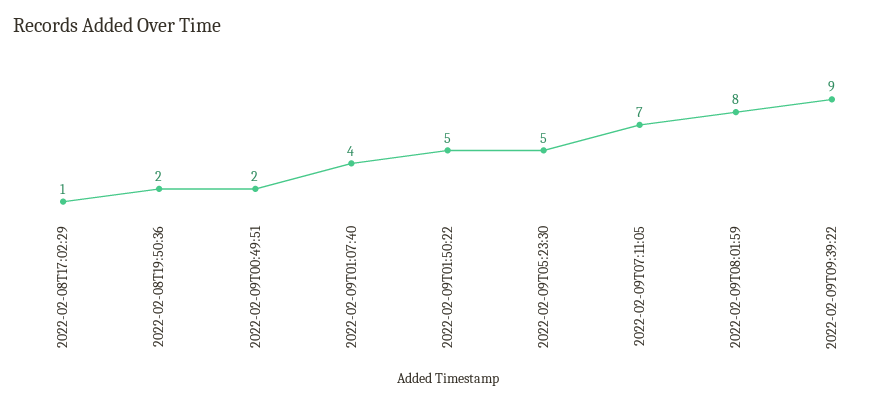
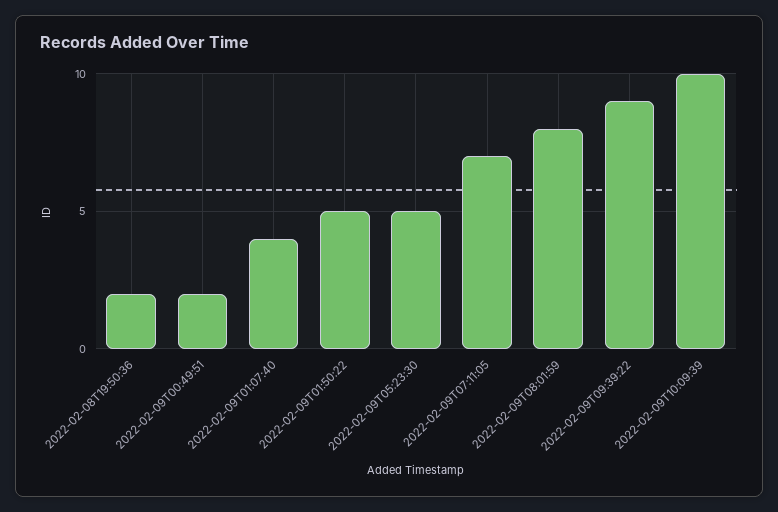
2022-02-08T17:02:29: 1 -> none
2022-02-09T10:09:39: none -> 10

